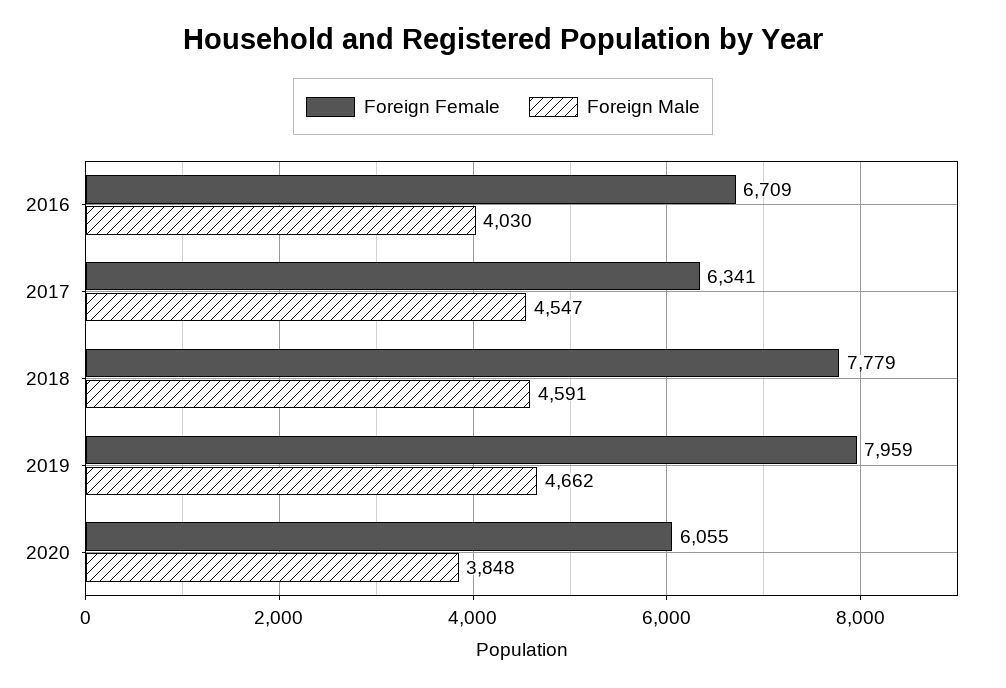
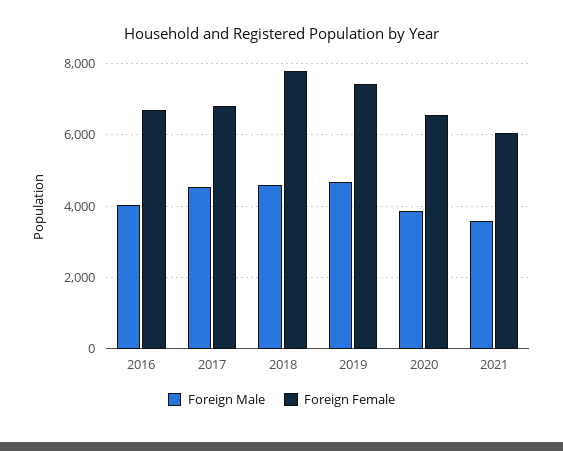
Foreign Female, 2017: 6341 -> 6800
Foreign Female, 2019: 7959 -> 7400
Foreign Female, 2020: 6055 -> 6600
Foreign Male, 2021: none -> 3600
Foreign Female, 2021: none -> 6000

